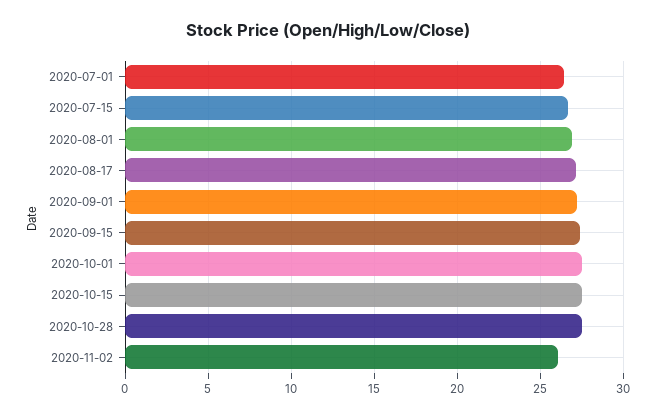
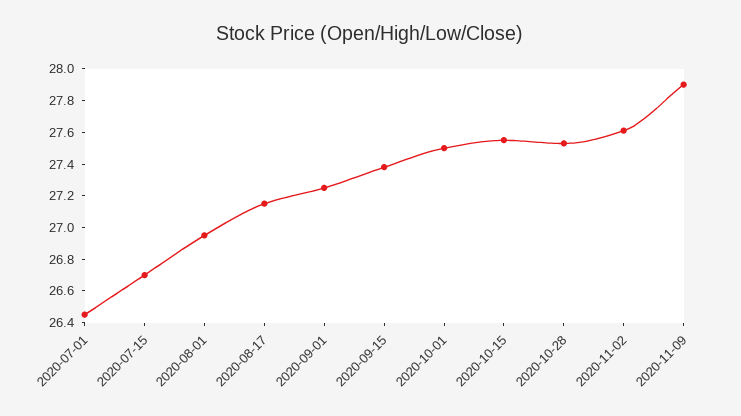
2020-11-02: 26 -> 27.6
2020-11-09: none -> 27.9

